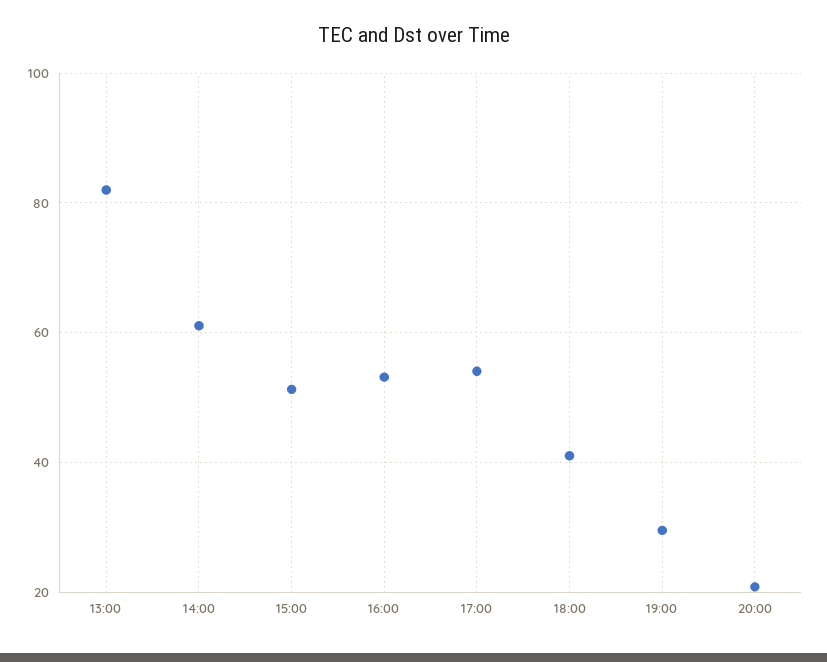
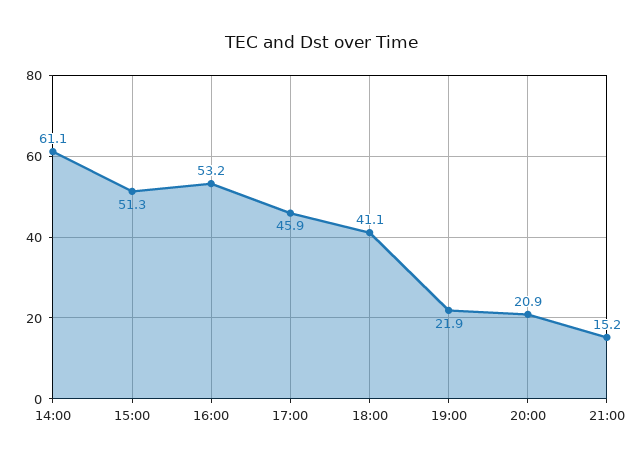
13:00: 82 -> none
17:00: 54 -> 45.9
19:00: 30 -> 21.9
21:00: none -> 15.2

